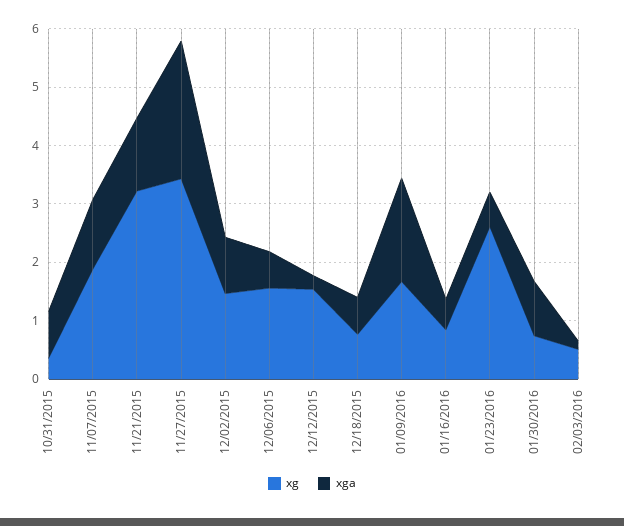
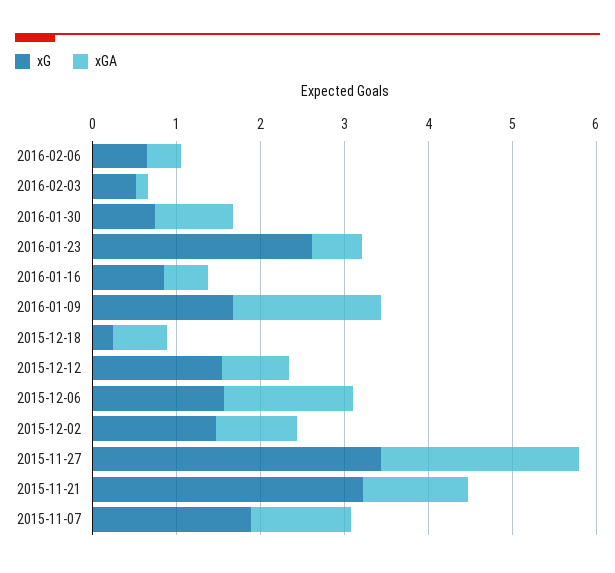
xg, 10/31/2015: 0.4 -> none
xga, 10/31/2015: 0.8 -> none
xga, 12/06/2015: 0.6 -> 1.6
xga, 12/12/2015: 0.2 -> 0.8
xg, 12/18/2015: 0.8 -> 0.2
xg, 2016-02-06: none -> 0.6
xga, 2016-02-06: none -> 0.4

